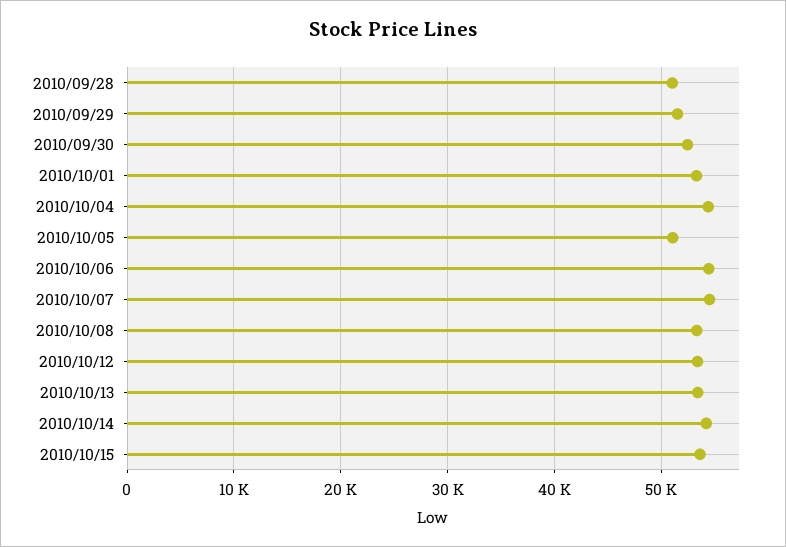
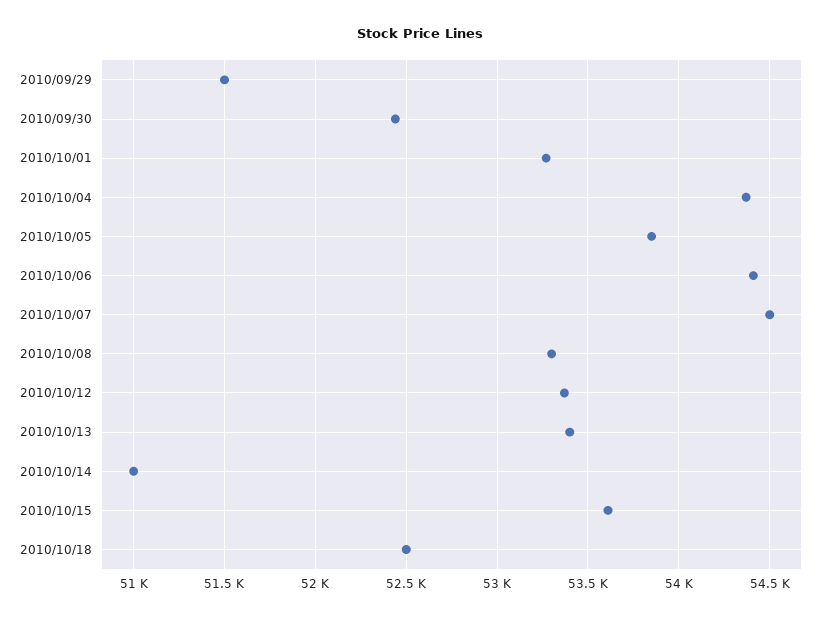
2010/09/28: 51000 -> none
2010/10/05: 51000 -> 53850
2010/10/14: 54000 -> 51000
2010/10/18: none -> 52500

